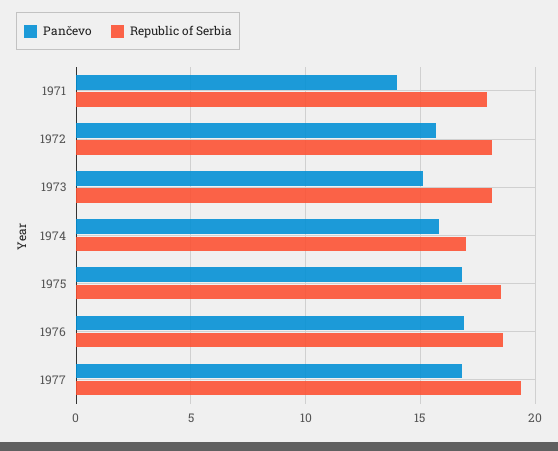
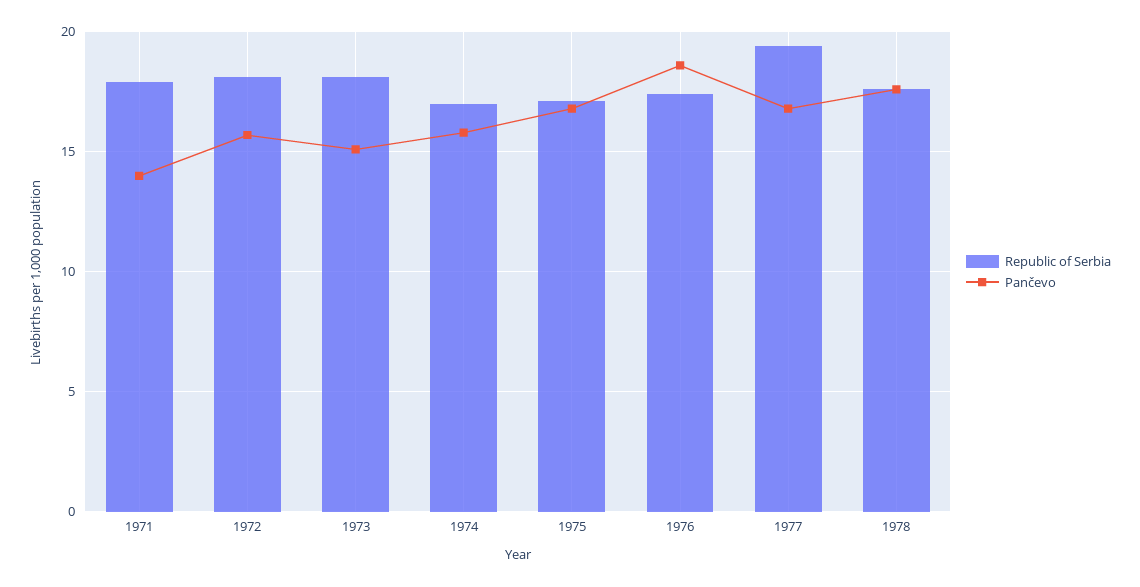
Republic of Serbia, 1975: 18.5 -> 17
Pančevo, 1976: 17 -> 18.5
Republic of Serbia, 1976: 18.5 -> 17.5
Republic of Serbia, 1978: none -> 17.5
Pančevo, 1978: none -> 17.5

